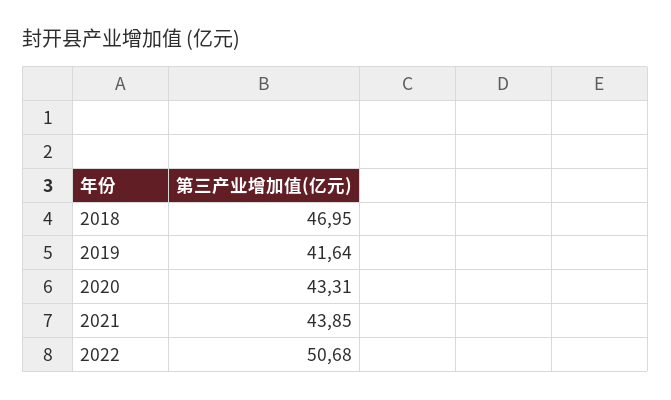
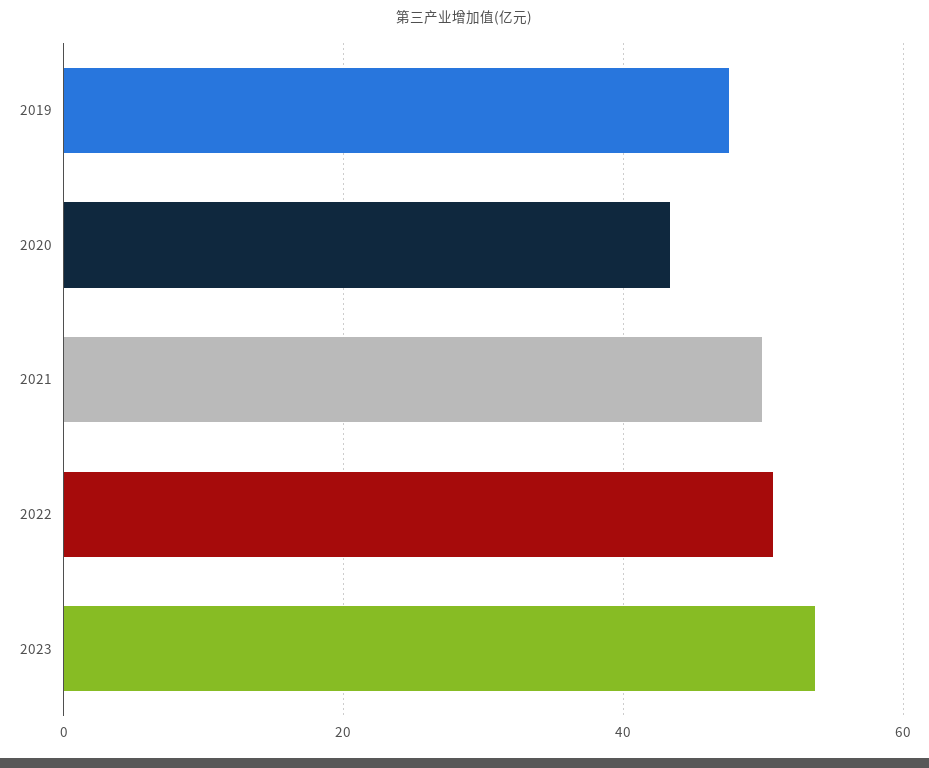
2018: 46.95 -> none
2019: 41.64 -> 48
2021: 43.85 -> 50
2023: none -> 54

